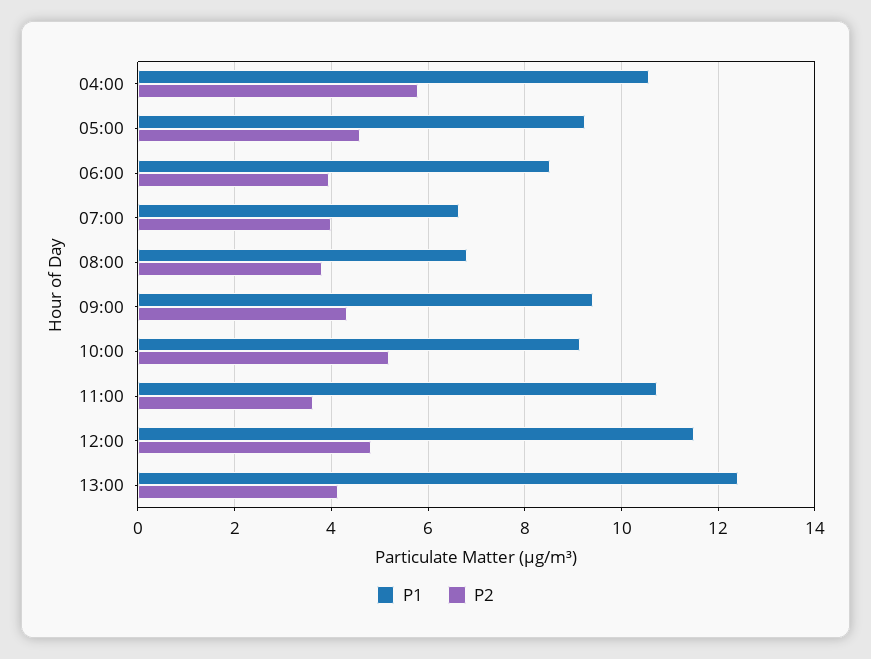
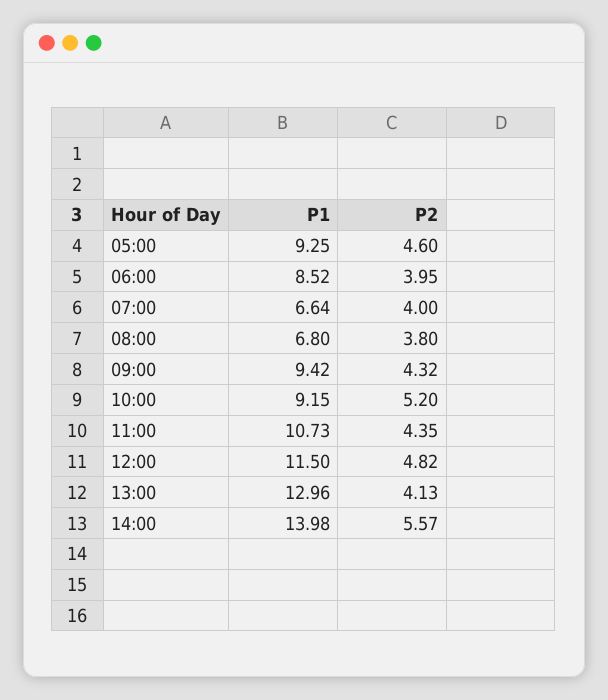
P1, 04:00: 10.6 -> none
P2, 04:00: 5.8 -> none
P2, 11:00: 3.6 -> 4.35
P1, 13:00: 12.4 -> 12.96
P1, 14:00: none -> 13.98
P2, 14:00: none -> 5.57

